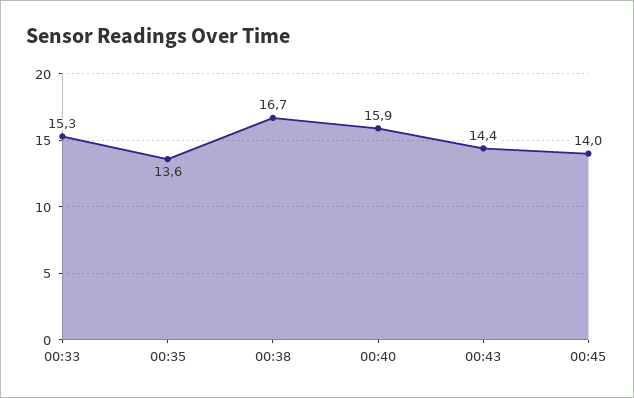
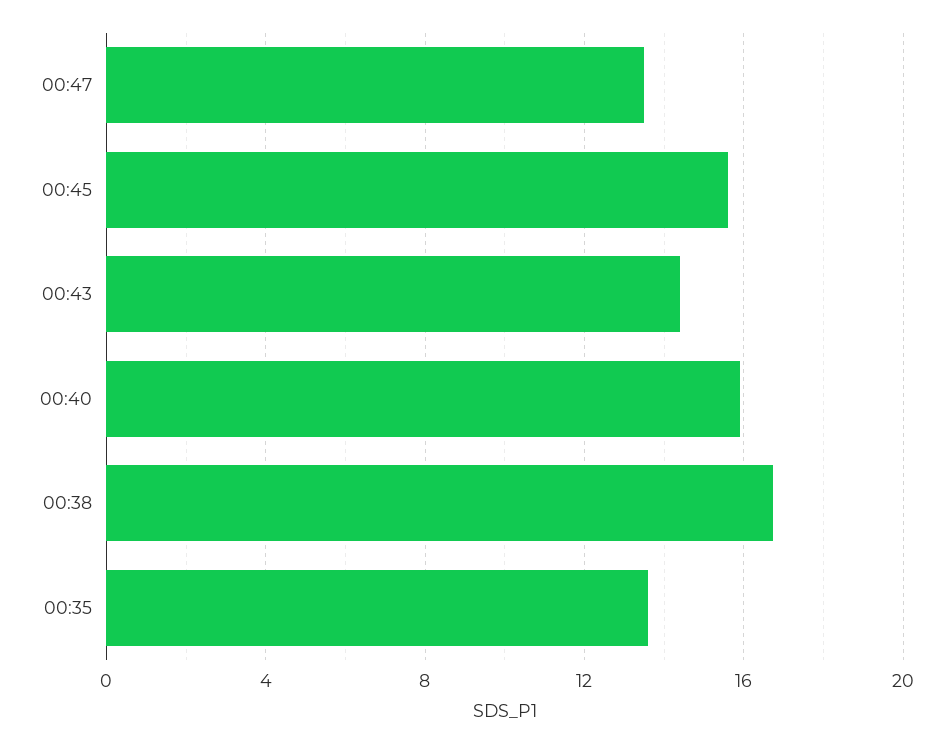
00:33: 15.3 -> none
00:45: 14 -> 15.5
00:47: none -> 13.5

